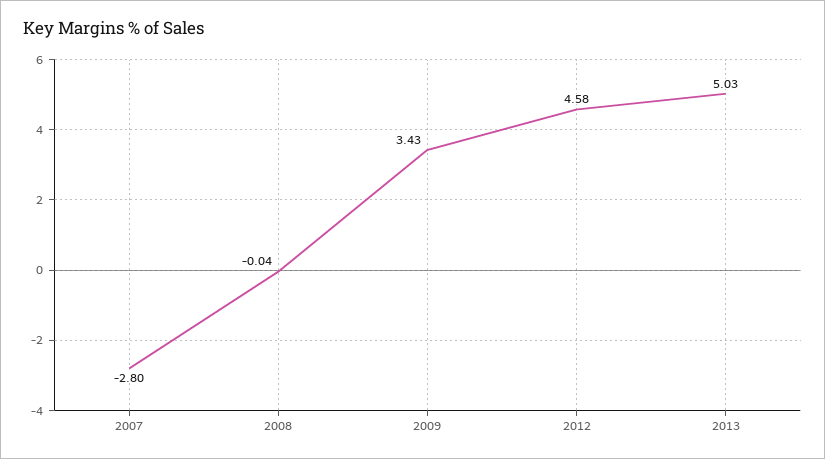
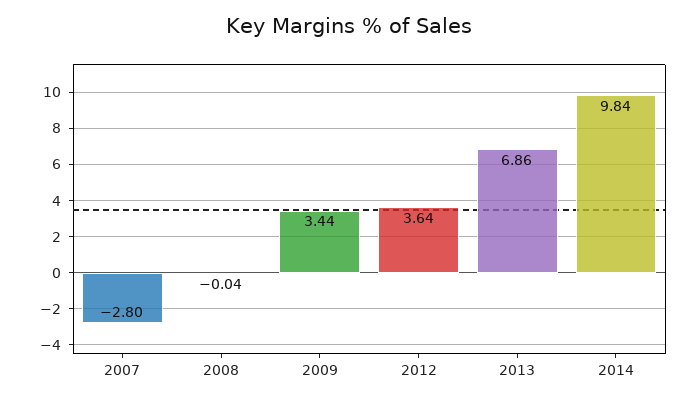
2009: 3.43 -> 3.44
2012: 4.58 -> 3.64
2013: 5.03 -> 6.86
2014: none -> 9.84

